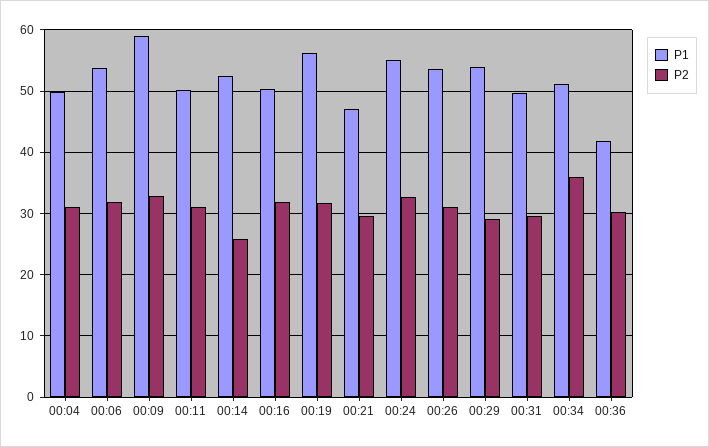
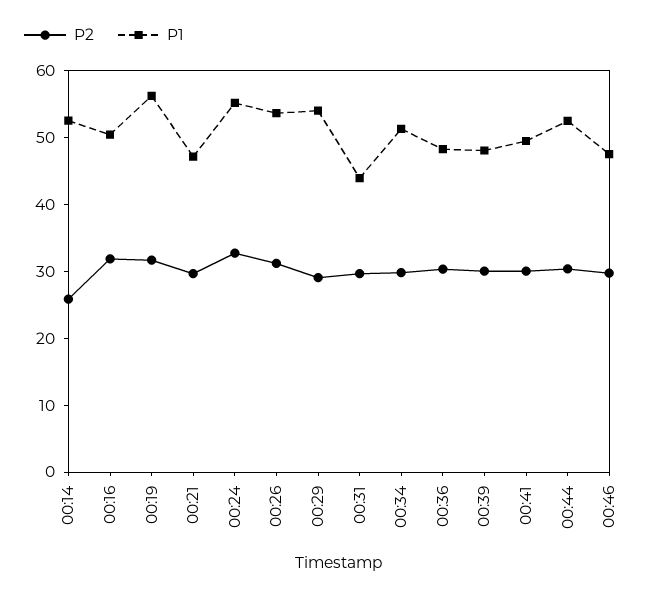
P1, 00:04: 50 -> none
P2, 00:04: 31 -> none
P1, 00:06: 54 -> none
P2, 00:06: 32 -> none
P1, 00:09: 59 -> none
P2, 00:09: 33 -> none
P1, 00:11: 50 -> none
P2, 00:11: 31 -> none
P1, 00:31: 50 -> 44
P2, 00:34: 36 -> 30
P1, 00:36: 42 -> 48
P2, 00:39: none -> 30
P1, 00:39: none -> 48
P2, 00:41: none -> 30
P1, 00:41: none -> 50
P2, 00:44: none -> 30
P1, 00:44: none -> 52
P2, 00:46: none -> 30
P1, 00:46: none -> 48

